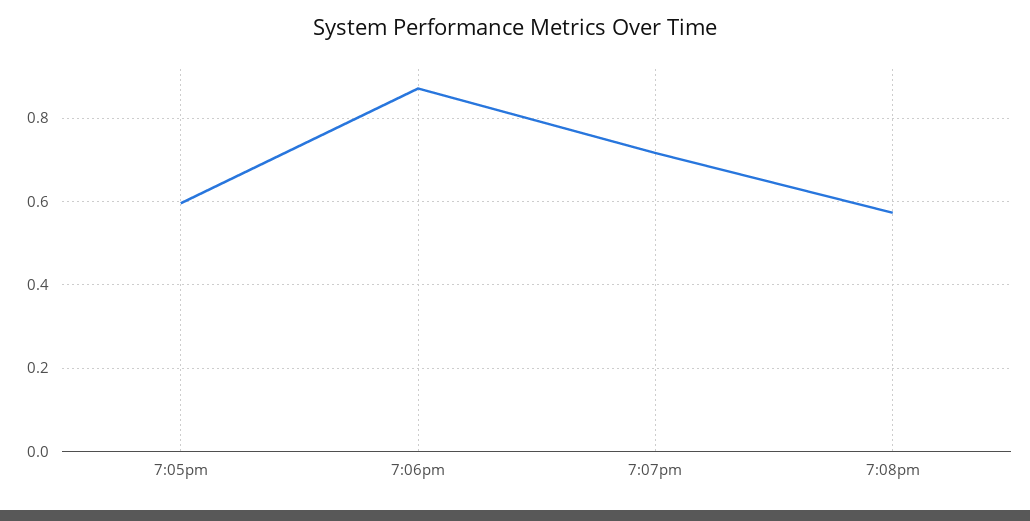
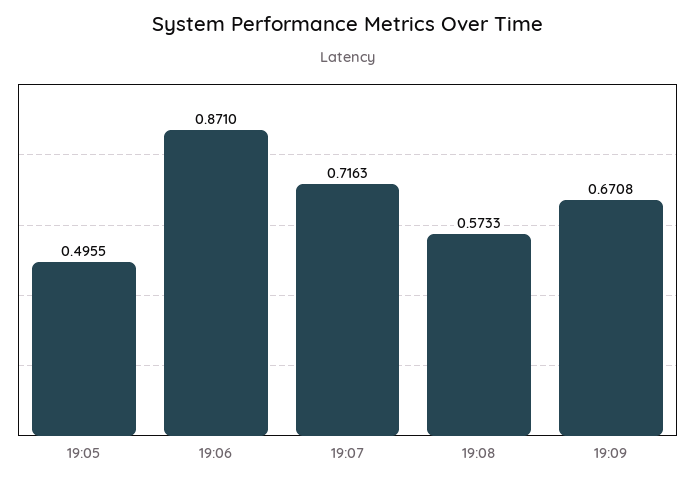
7:05pm: 0.6 -> 0.4955
19:09: none -> 0.6708

